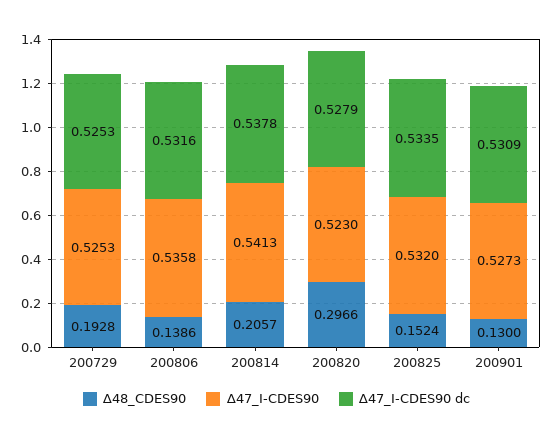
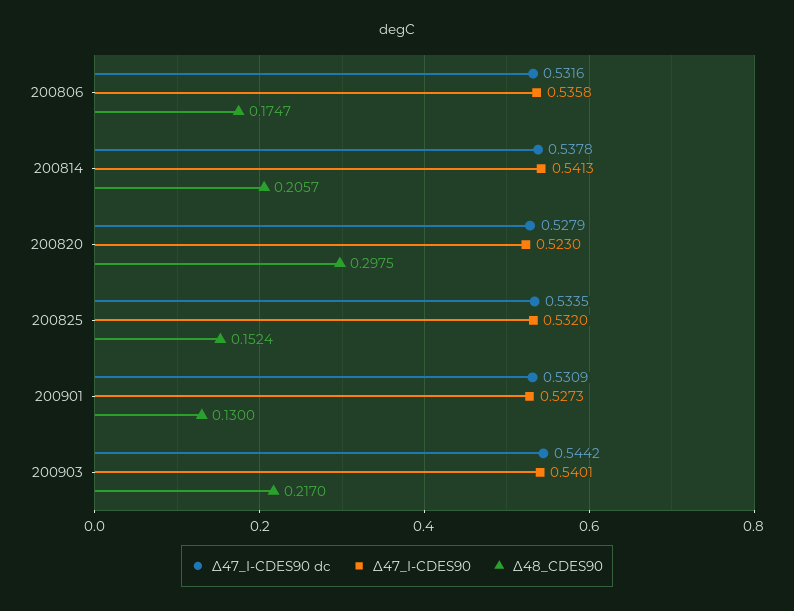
∆48_CDES90, 200729: 0.1928 -> none
∆47_I-CDES90, 200729: 0.5253 -> none
∆47_I-CDES90 dc, 200729: 0.5253 -> none
∆48_CDES90, 200806: 0.1386 -> 0.1747
∆48_CDES90, 200820: 0.2966 -> 0.2975
∆47_I-CDES90 dc, 200903: none -> 0.5442
∆47_I-CDES90, 200903: none -> 0.5401
∆48_CDES90, 200903: none -> 0.217

